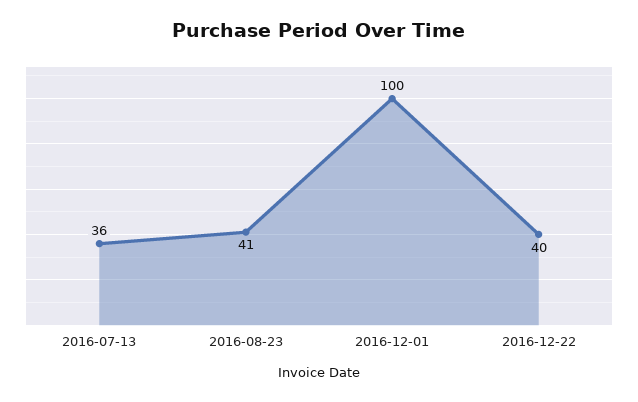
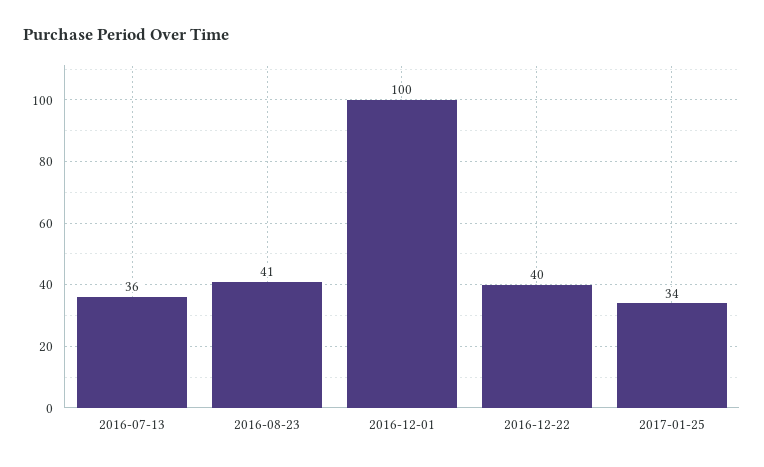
2017-01-25: none -> 34

